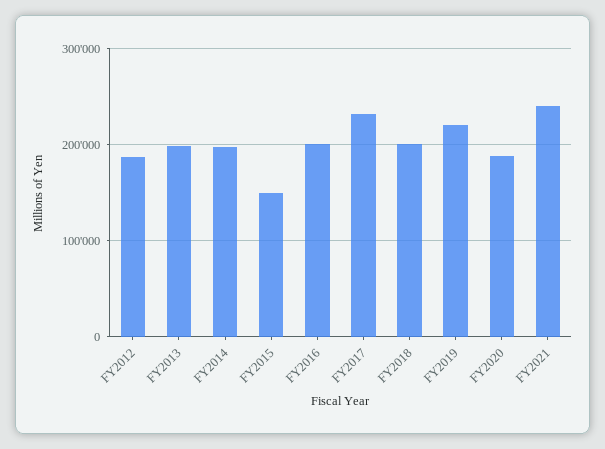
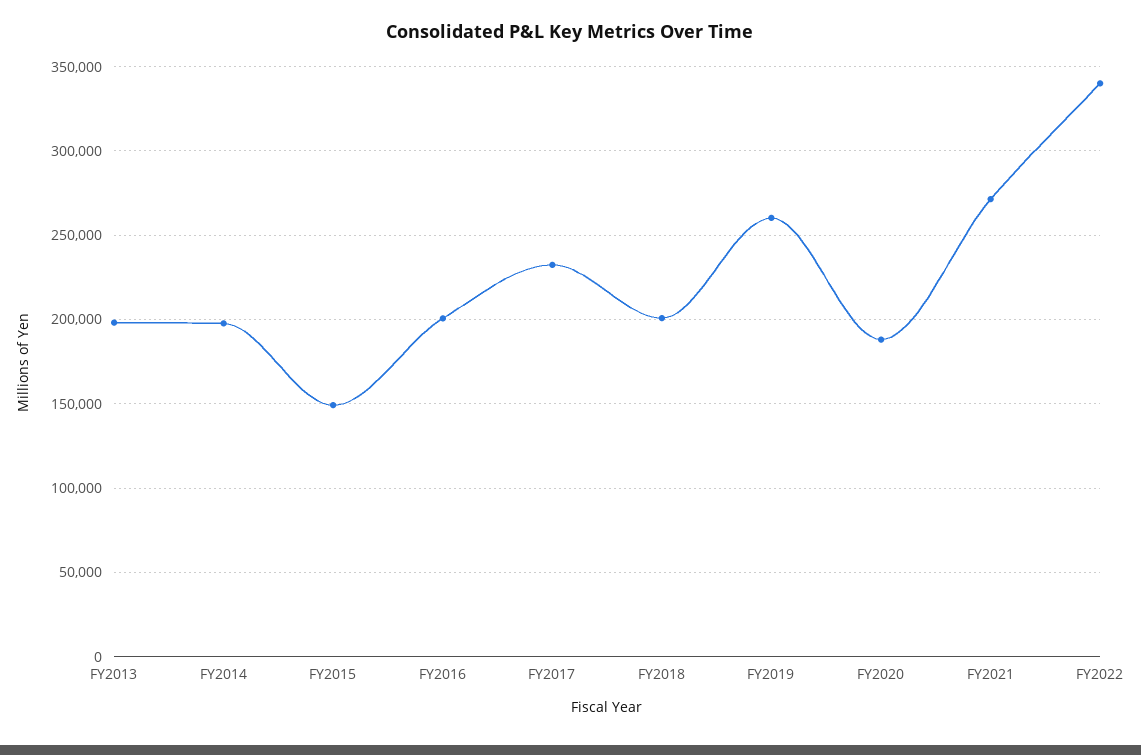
FY2012: 190000 -> none
FY2019: 220000 -> 260000
FY2021: 240000 -> 270000
FY2022: none -> 340000

